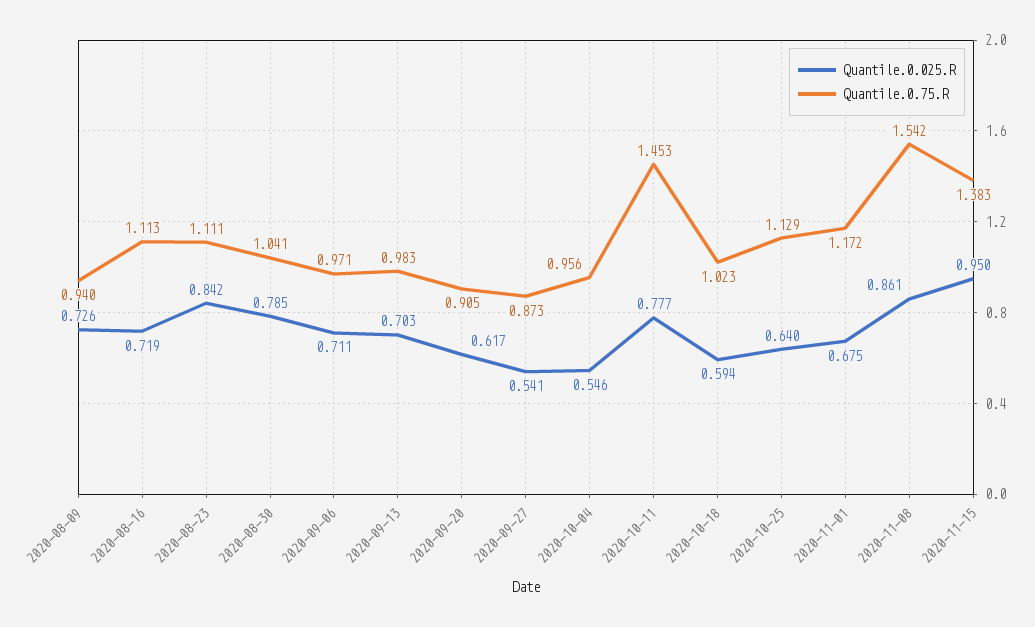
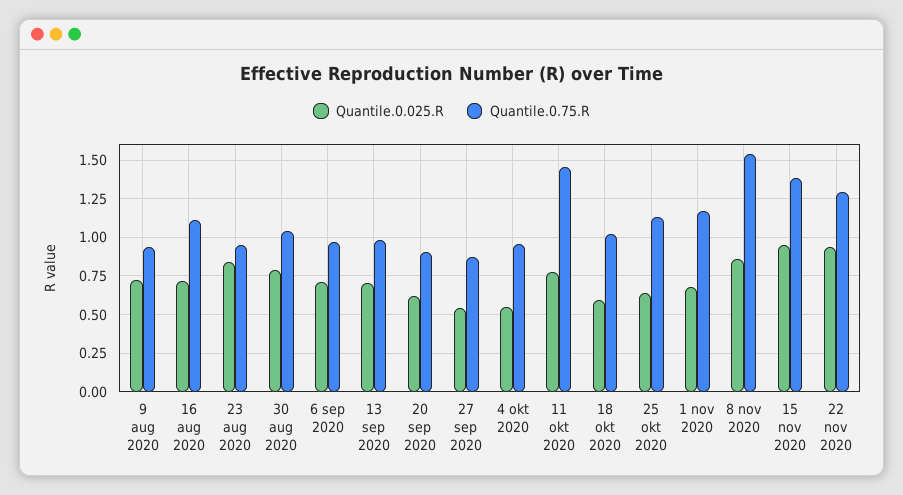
Quantile.0.75.R, 2020-08-23: 1.111 -> 0.95
Quantile.0.025.R, 22 nov 2020: none -> 0.95
Quantile.0.75.R, 22 nov 2020: none -> 1.3

